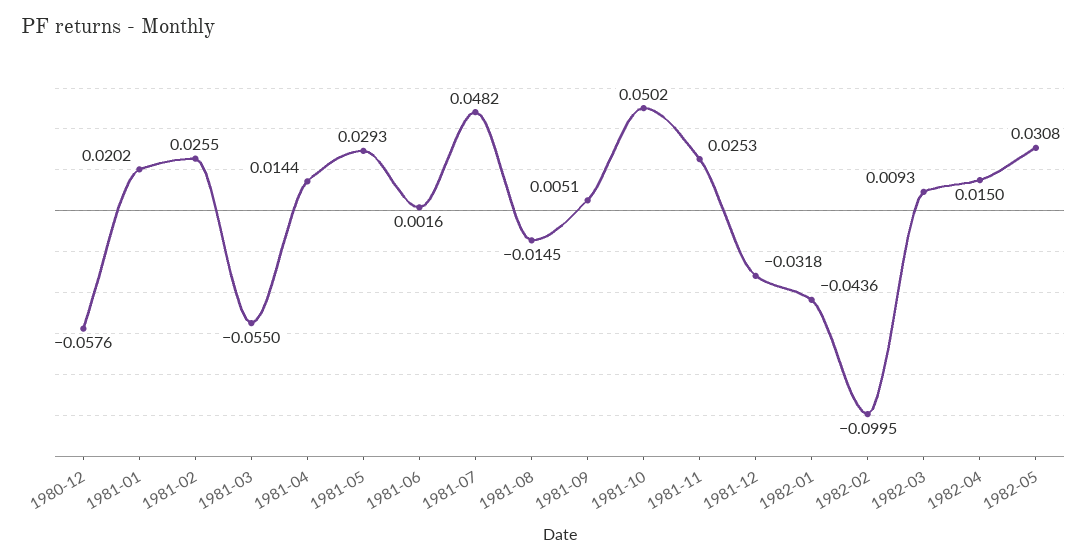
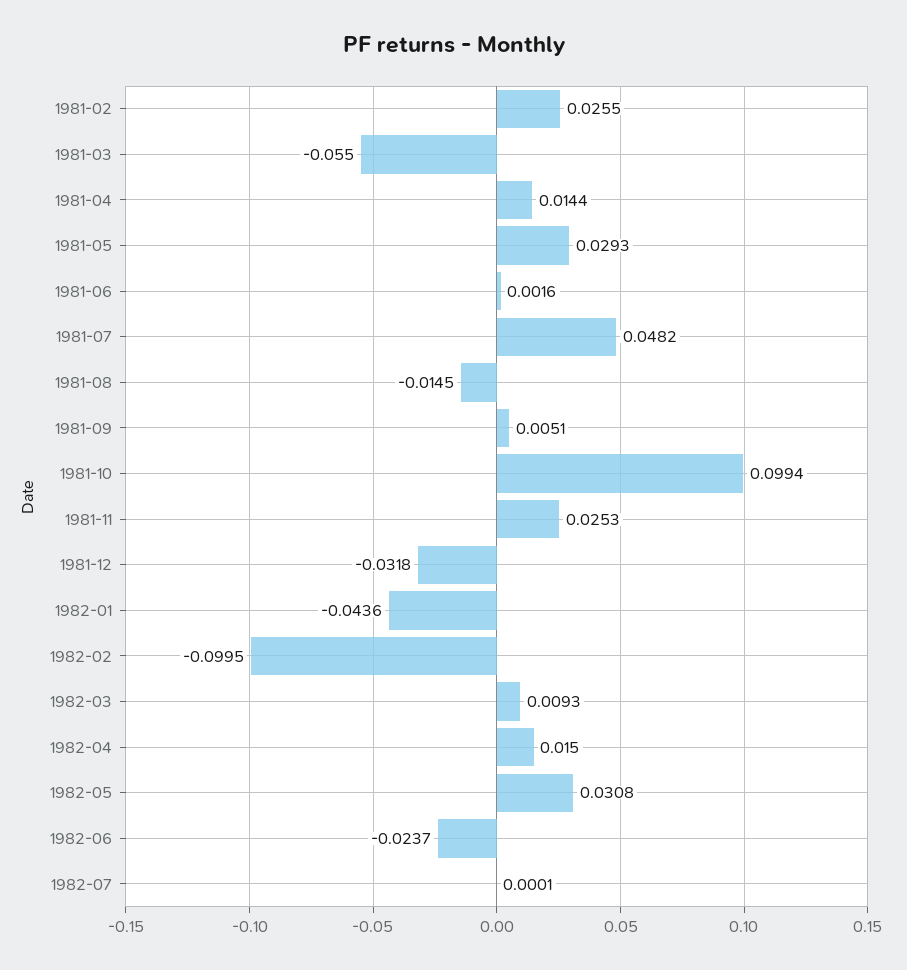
1980-12: -0.0576 -> none
1981-01: 0.0202 -> none
1981-10: 0.0502 -> 0.0994
1982-06: none -> -0.0237
1982-07: none -> 0.0001

